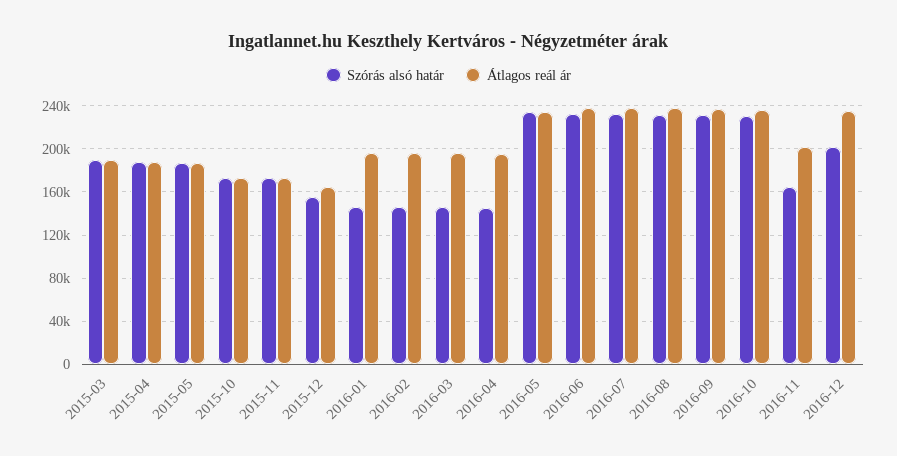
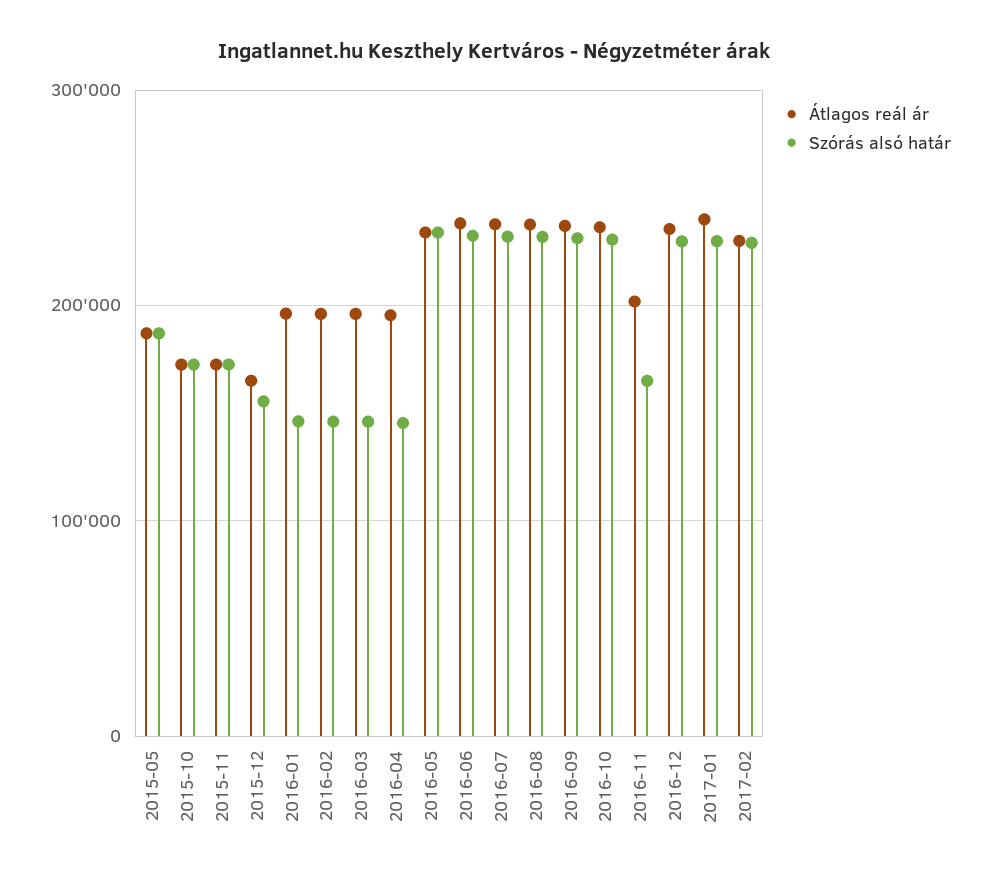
Szórás alsó határ, 2015-03: 190000 -> none
Átlagos reál ár, 2015-03: 190000 -> none
Szórás alsó határ, 2015-04: 190000 -> none
Átlagos reál ár, 2015-04: 190000 -> none
Szórás alsó határ, 2016-12: 200000 -> 230000
Átlagos reál ár, 2017-01: none -> 240000
Szórás alsó határ, 2017-01: none -> 230000
Átlagos reál ár, 2017-02: none -> 230000
Szórás alsó határ, 2017-02: none -> 230000

